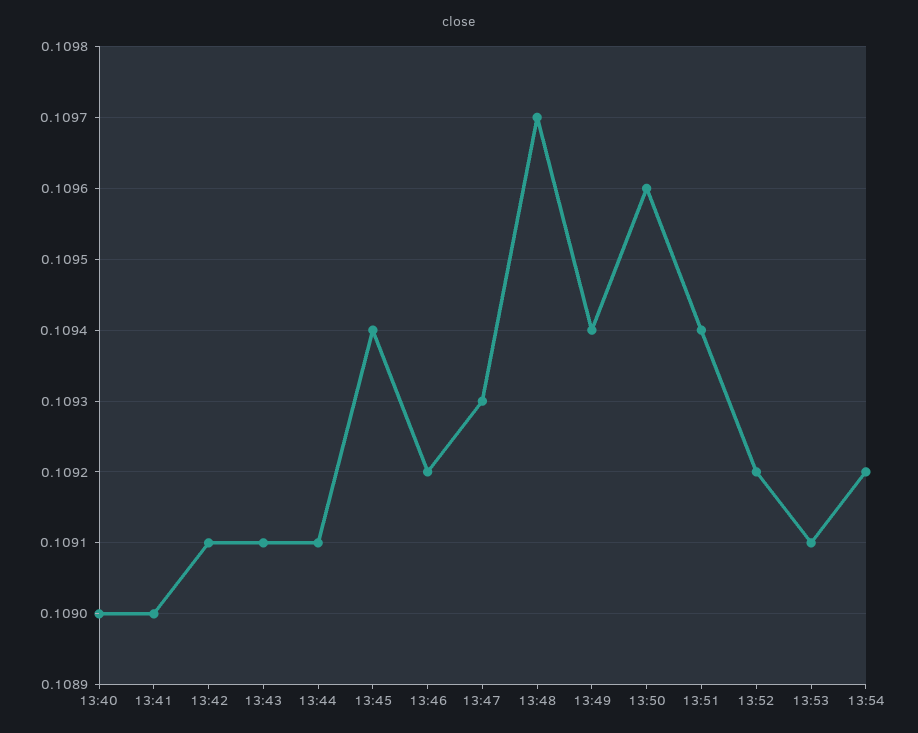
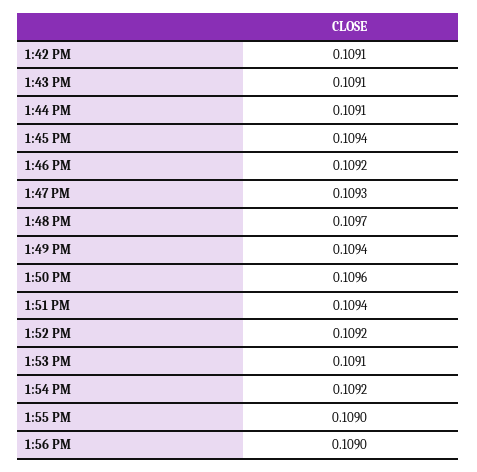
13:40: 0.109 -> none
13:41: 0.109 -> none
1:55 PM: none -> 0.109
1:56 PM: none -> 0.109

